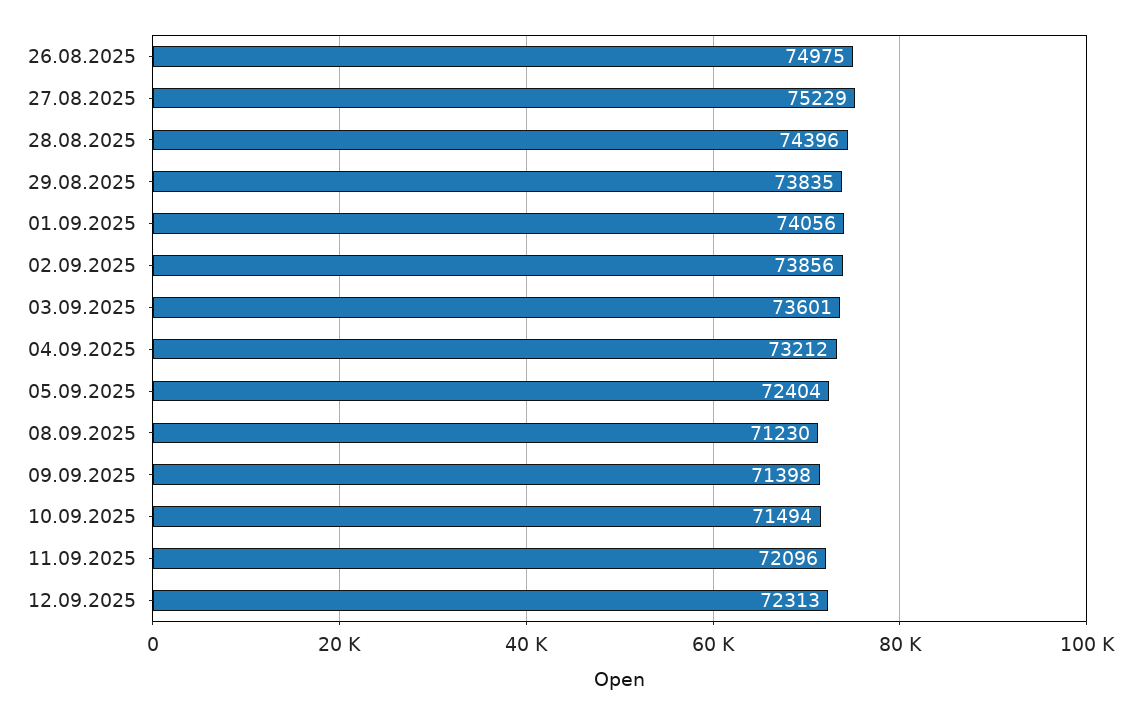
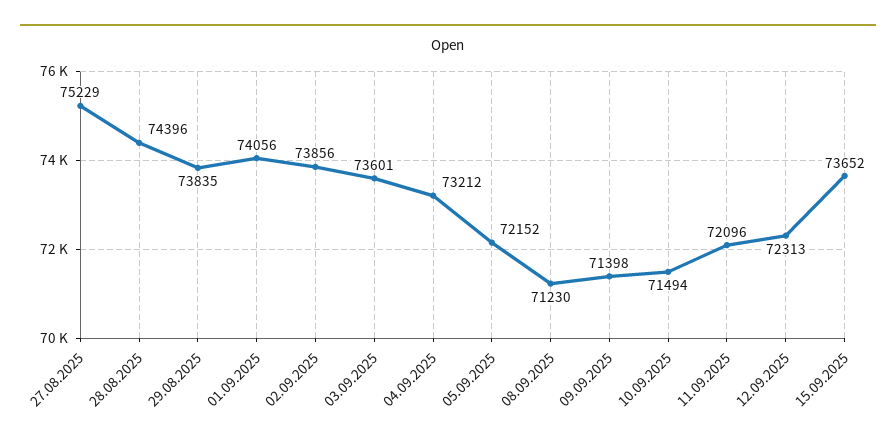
26.08.2025: 74975 -> none
05.09.2025: 72404 -> 72152
15.09.2025: none -> 73652

